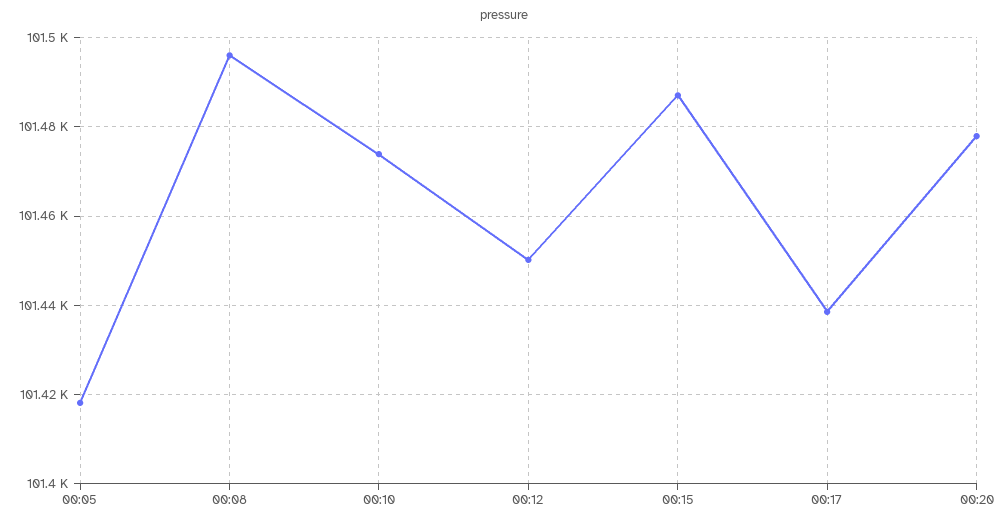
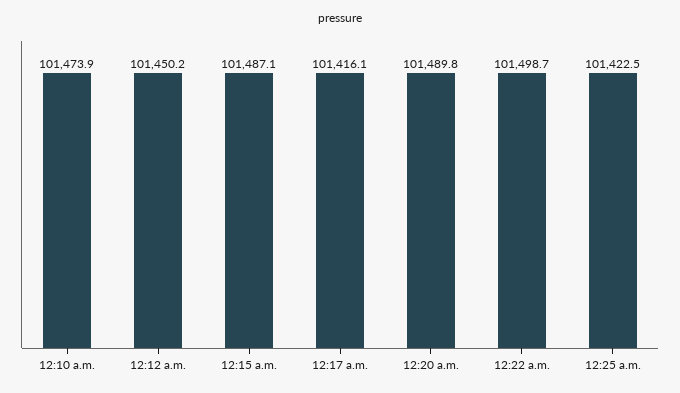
00:05: 101418 -> none
00:08: 101496 -> none
00:17: 101438 -> 101416.1
00:20: 101478 -> 101489.8
12:22 a.m.: none -> 101498.7
12:25 a.m.: none -> 101422.5

